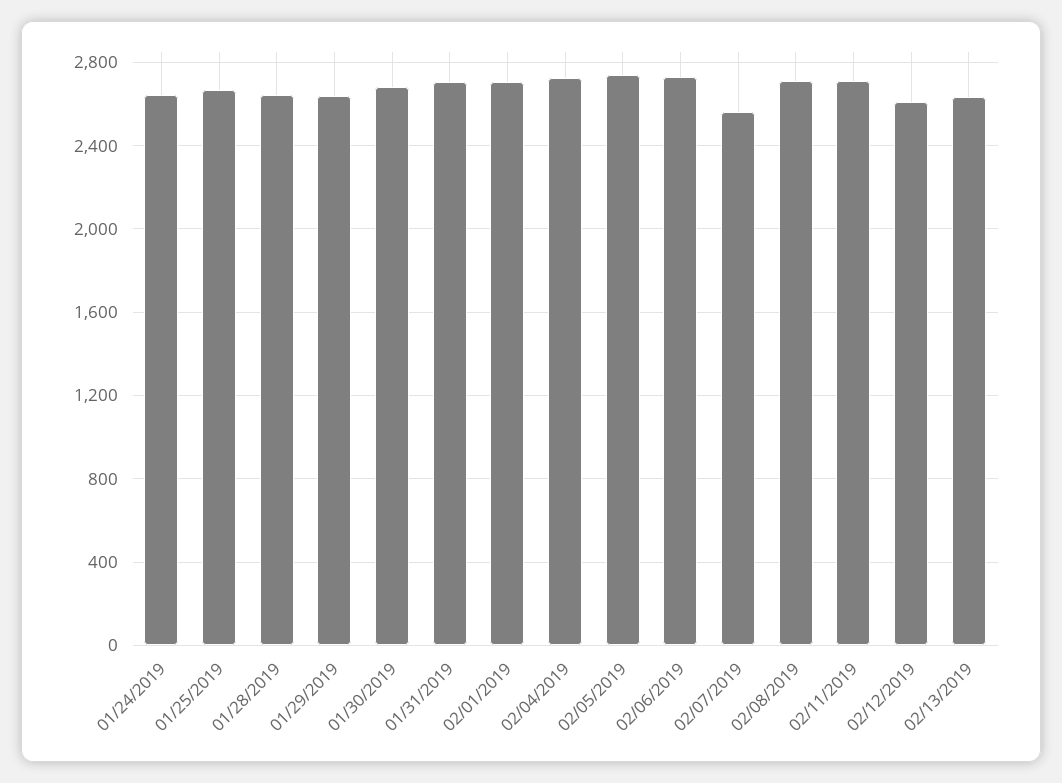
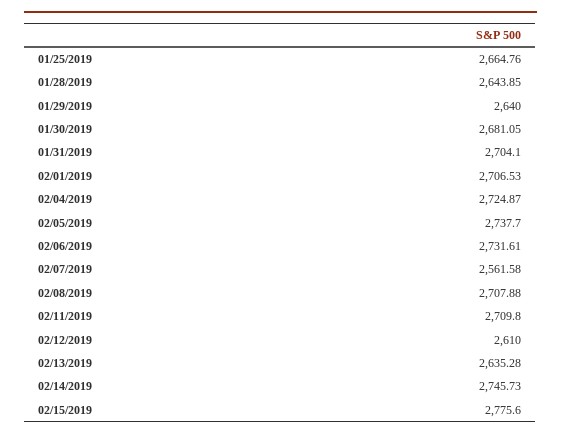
01/24/2019: 2650 -> none
02/14/2019: none -> 2745.73
02/15/2019: none -> 2775.6

